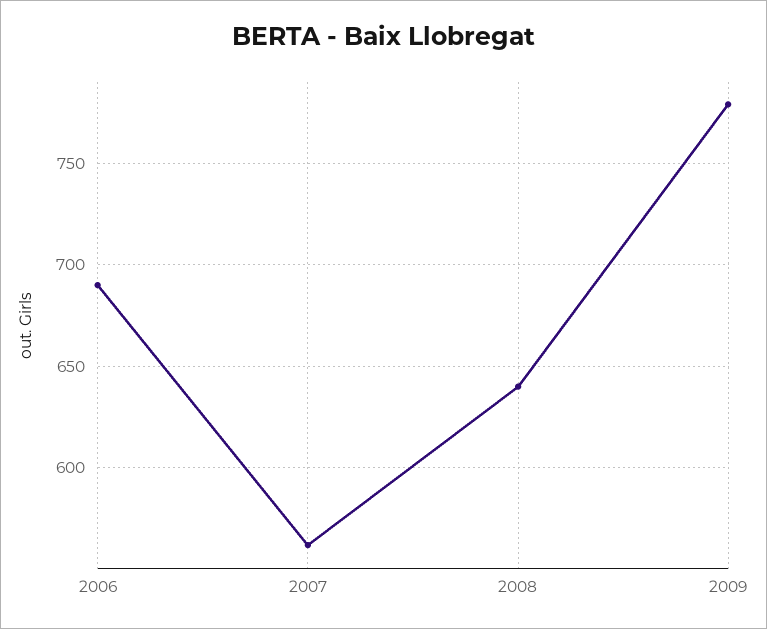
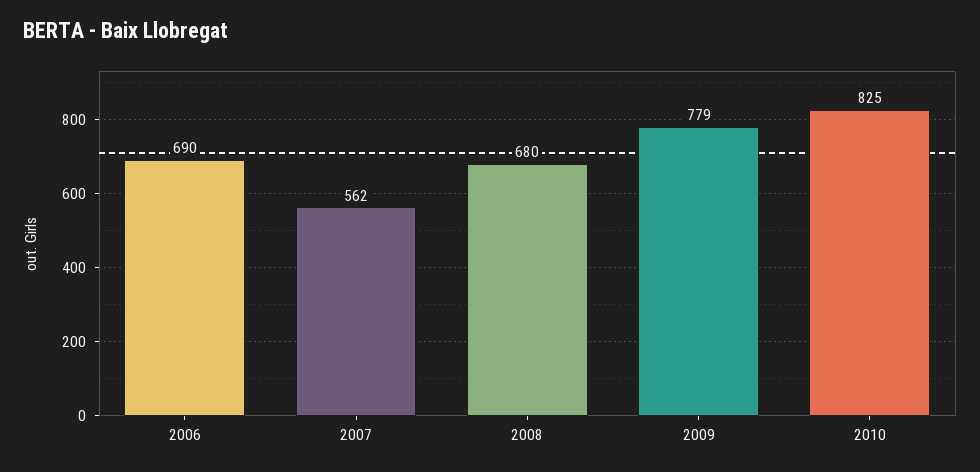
2008: 640 -> 680
2010: none -> 825

